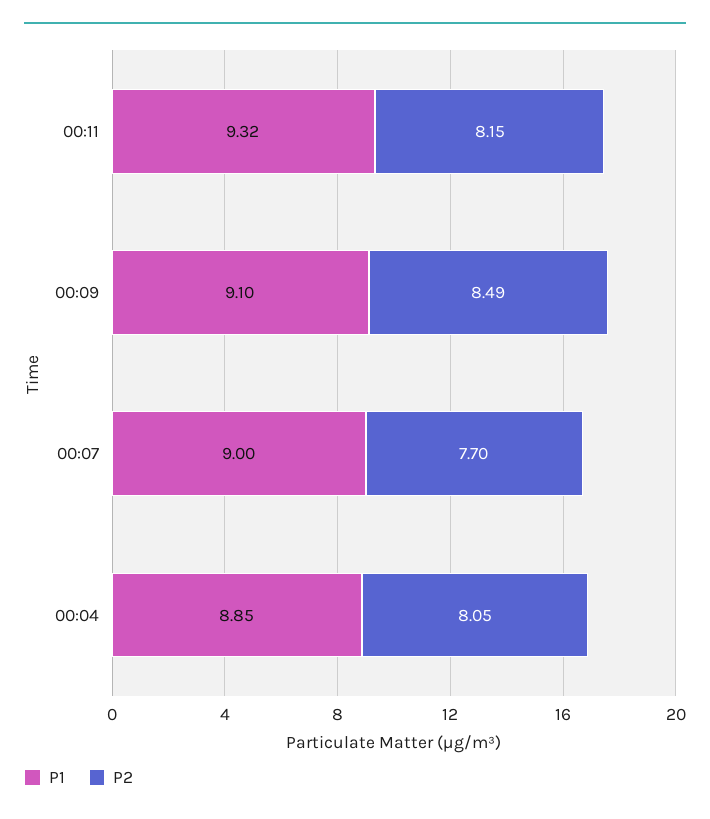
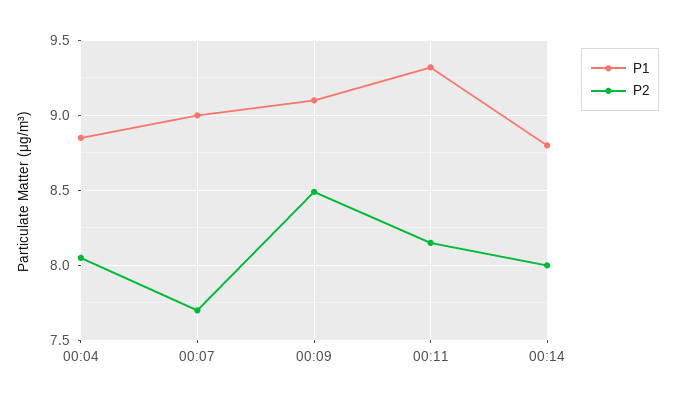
P1, 00:14: none -> 8.8
P2, 00:14: none -> 8

